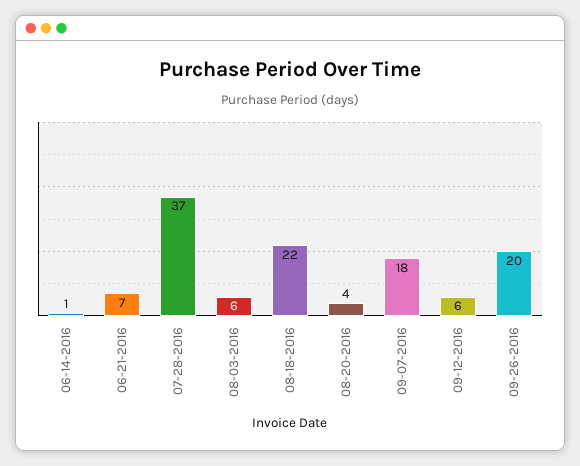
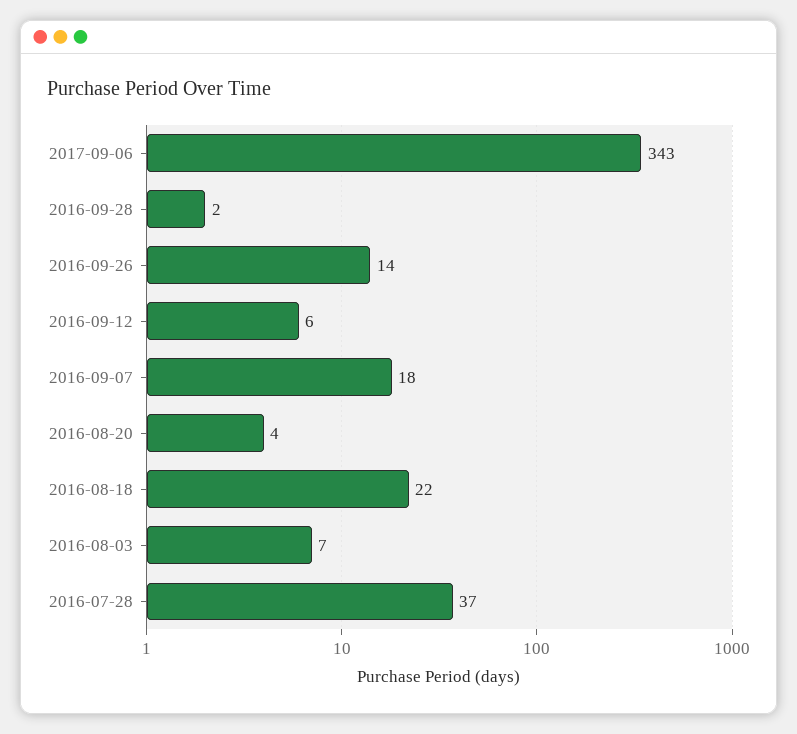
06-14-2016: 1 -> none
06-21-2016: 7 -> none
08-03-2016: 6 -> 7
09-26-2016: 20 -> 14
2017-09-06: none -> 343
2016-09-28: none -> 2

